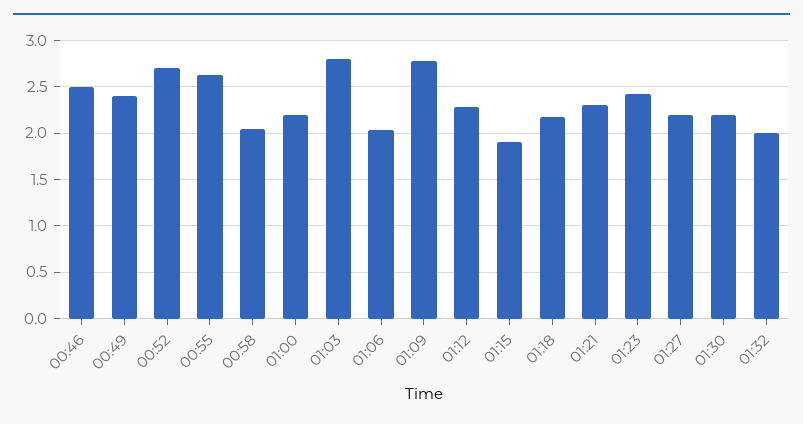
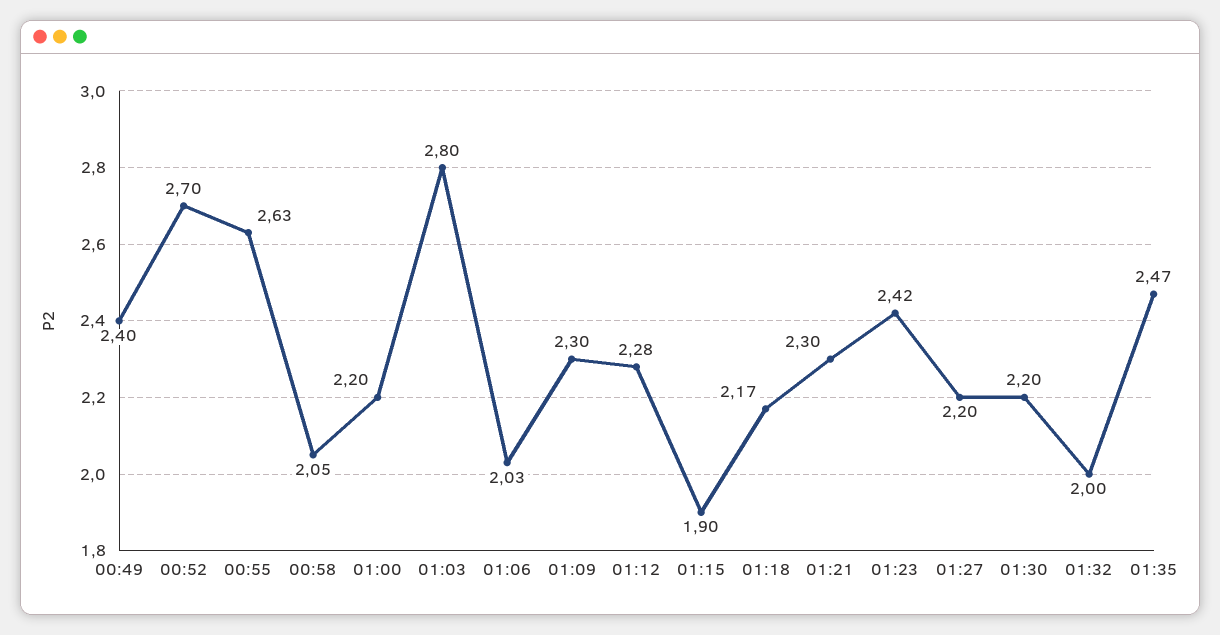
00:46: 2.5 -> none
01:09: 2.8 -> 2.3
01:35: none -> 2.47

